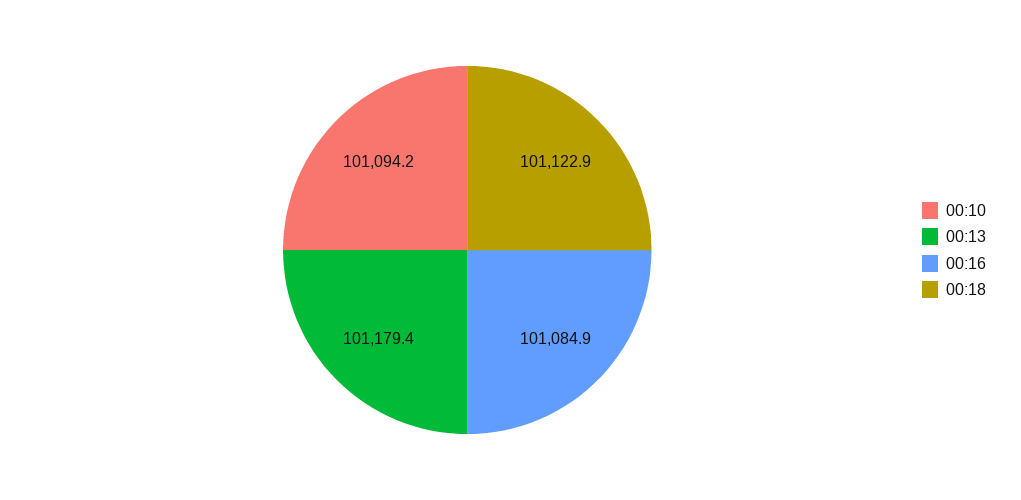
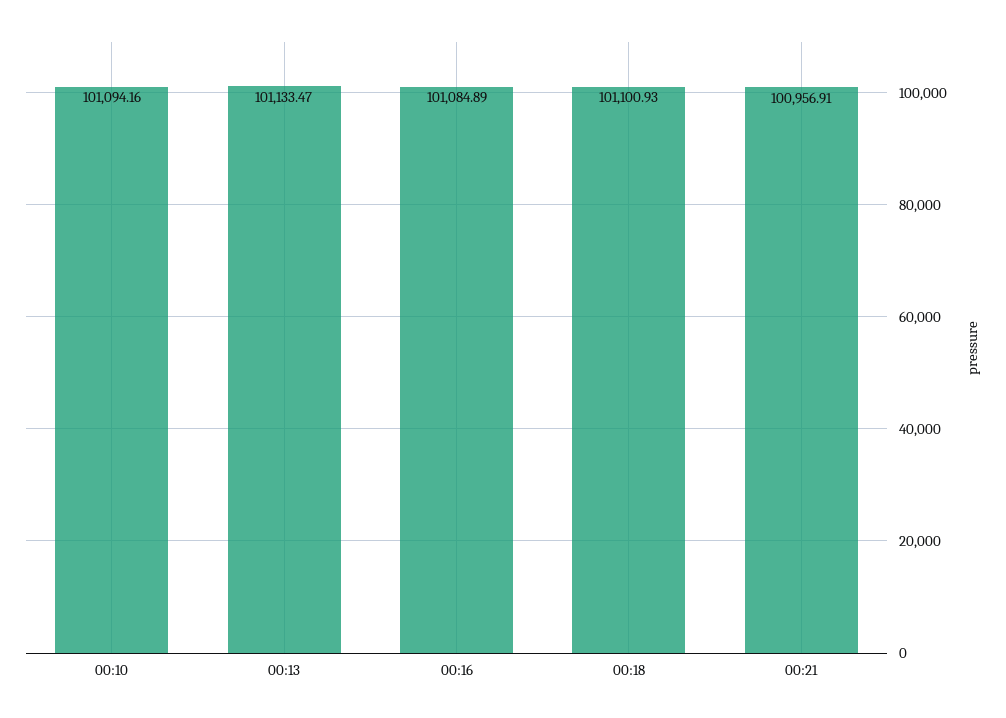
00:13: 101179.4 -> 101133.47
00:18: 101122.9 -> 101100.93
00:21: none -> 100956.91

